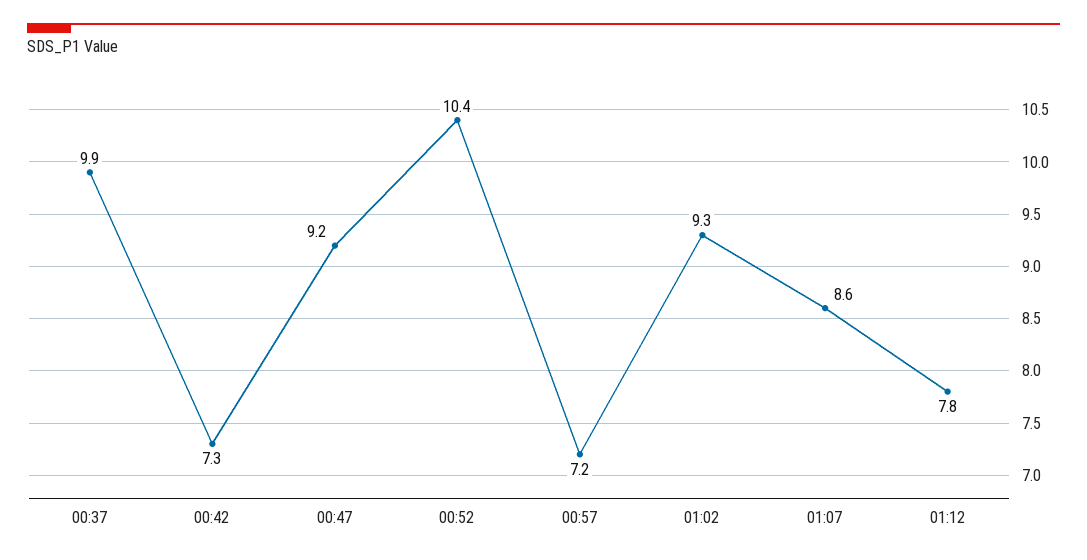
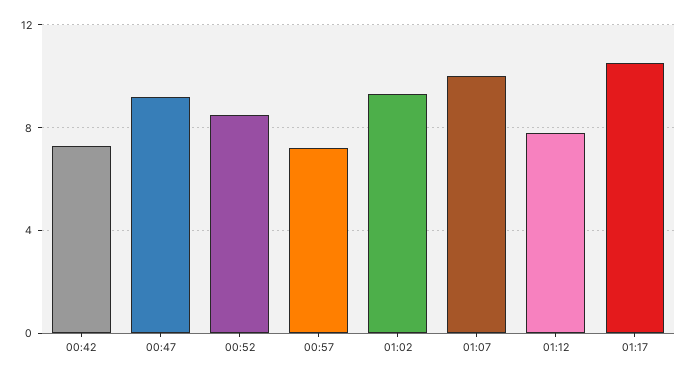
00:37: 9.9 -> none
00:52: 10.4 -> 8.5
01:07: 8.6 -> 10
01:17: none -> 10.5

